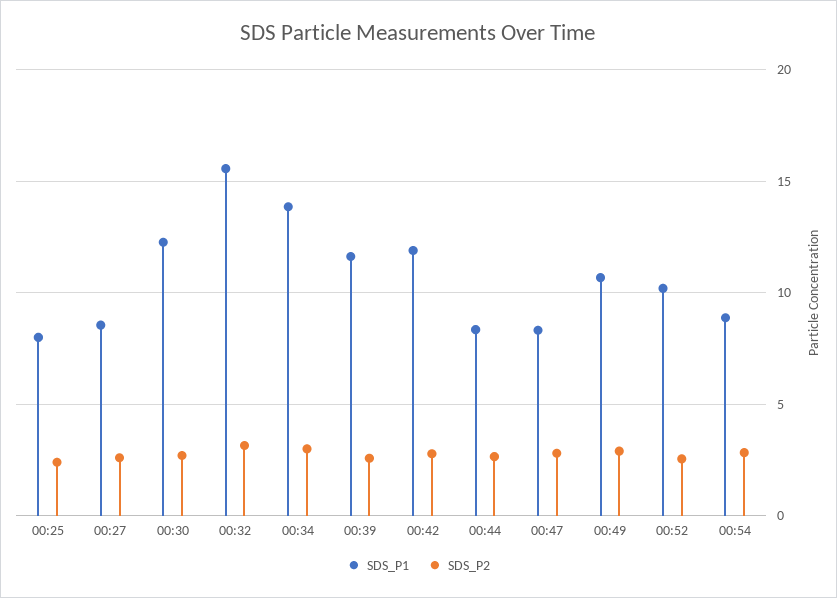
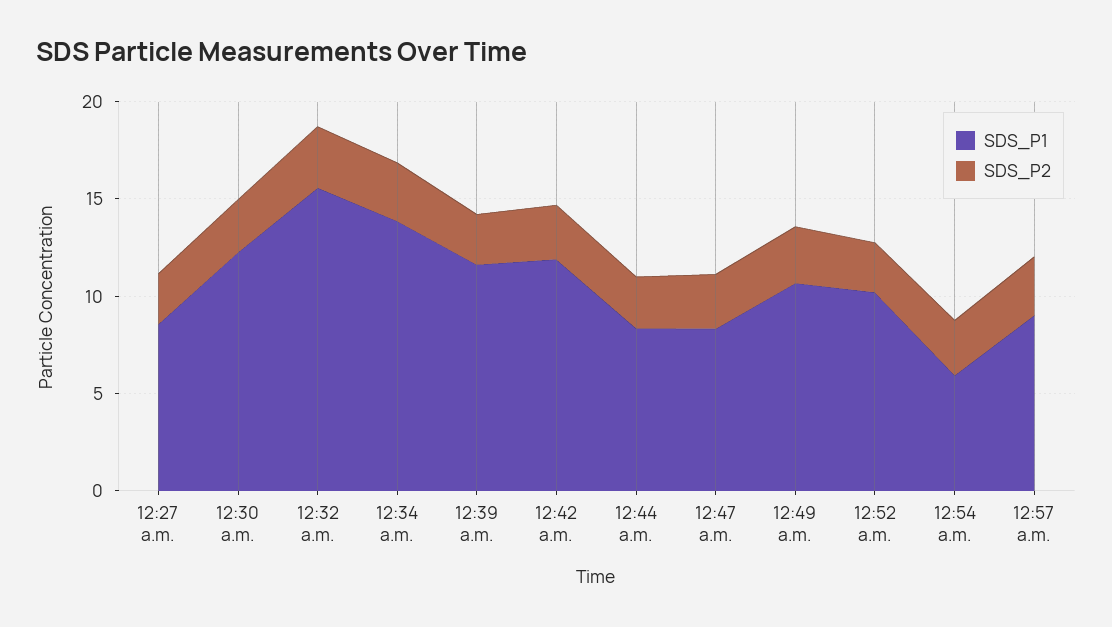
SDS_P1, 00:25: 8 -> none
SDS_P2, 00:25: 2.5 -> none
SDS_P1, 00:54: 9 -> 6
SDS_P1, 12:57 a.m.: none -> 9
SDS_P2, 12:57 a.m.: none -> 3

